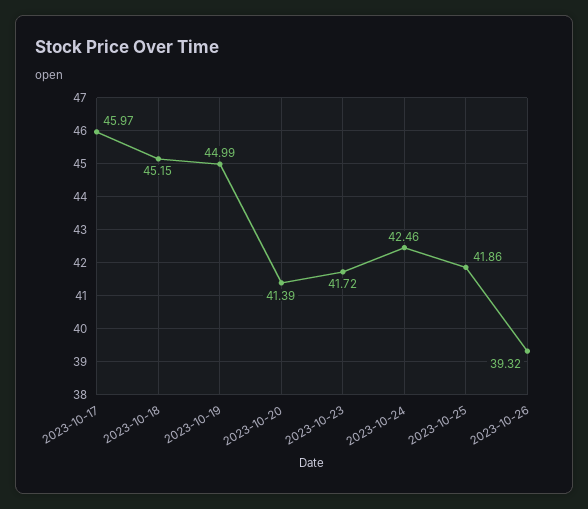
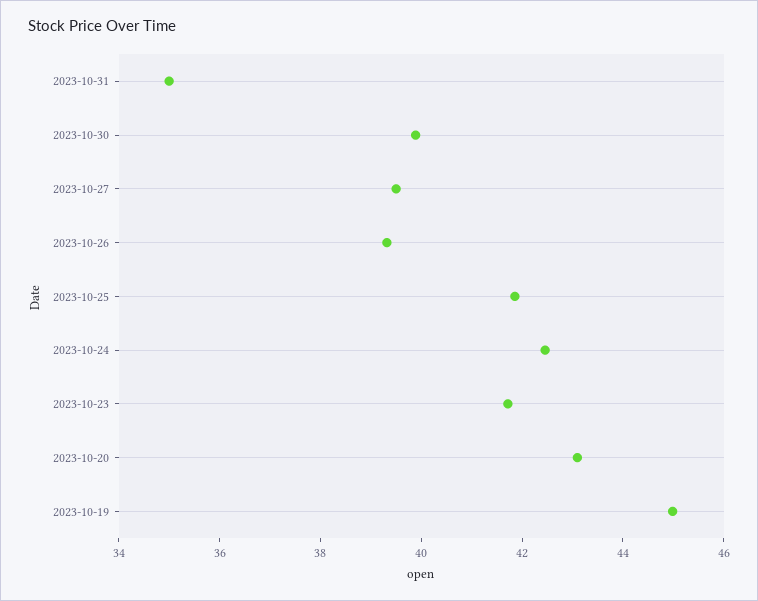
2023-10-17: 45.97 -> none
2023-10-18: 45.15 -> none
2023-10-20: 41.39 -> 43
2023-10-31: none -> 35
2023-10-30: none -> 40
2023-10-27: none -> 39.5

